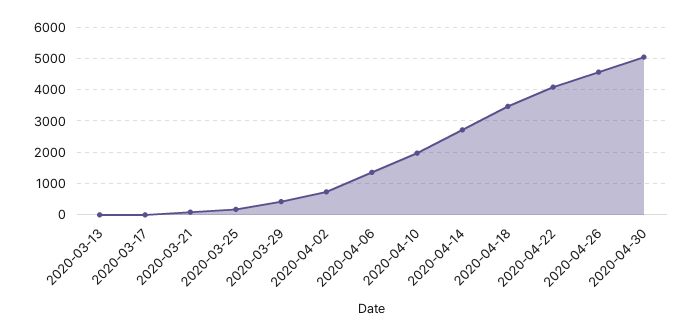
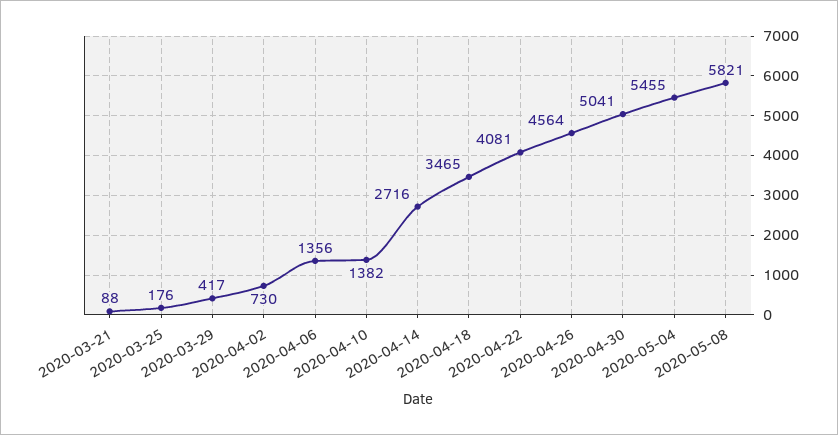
2020-03-13: 0 -> none
2020-03-17: 0 -> none
2020-04-10: 2000 -> 1382
2020-05-04: none -> 5455
2020-05-08: none -> 5821

